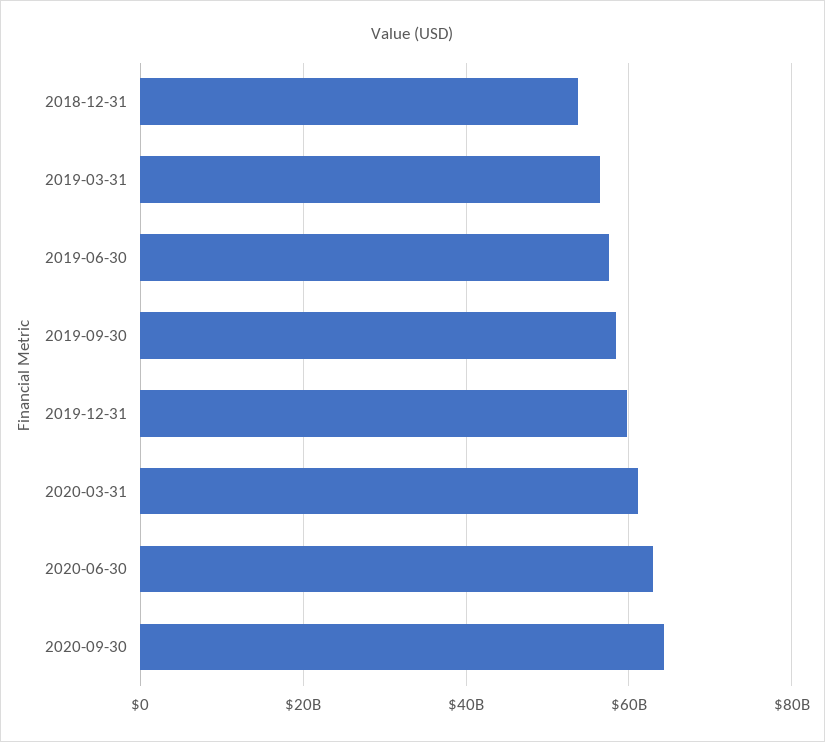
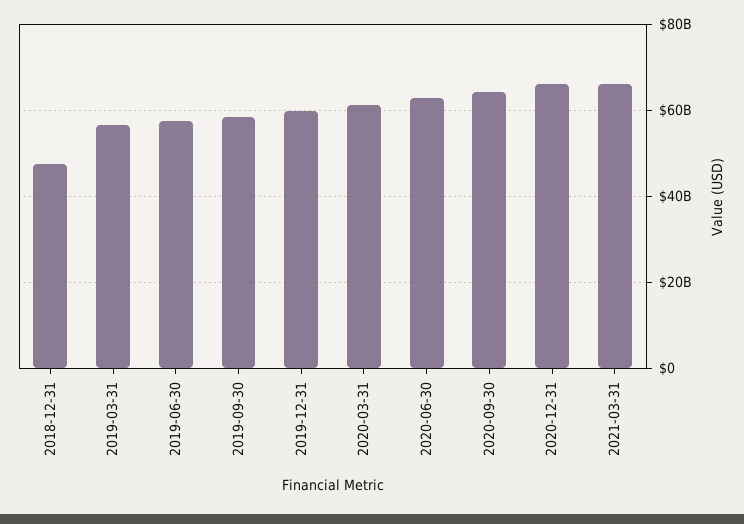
2018-12-31: 54000000000 -> 48000000000
2020-12-31: none -> 66000000000
2021-03-31: none -> 66000000000

